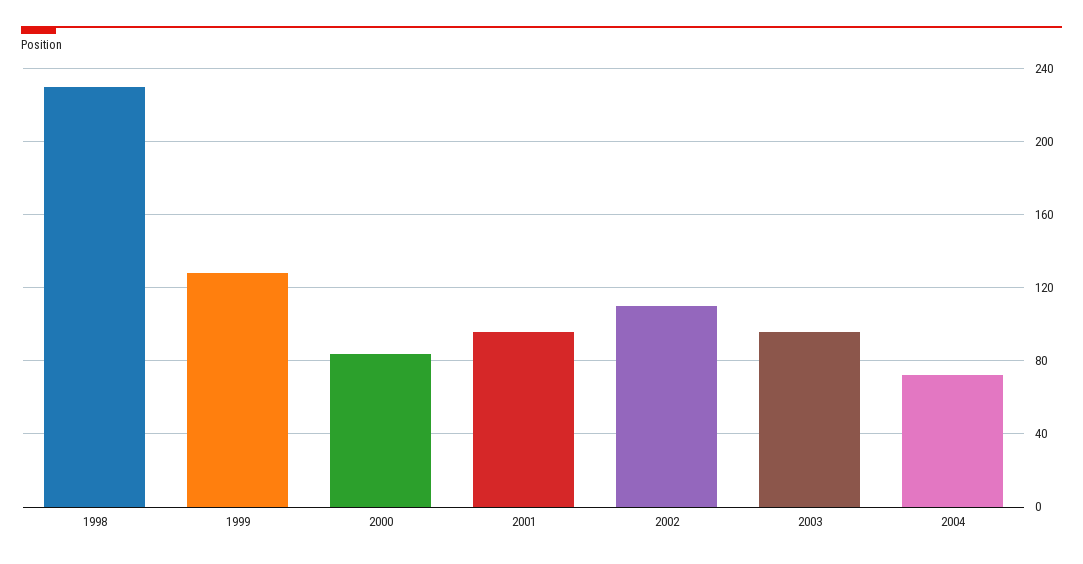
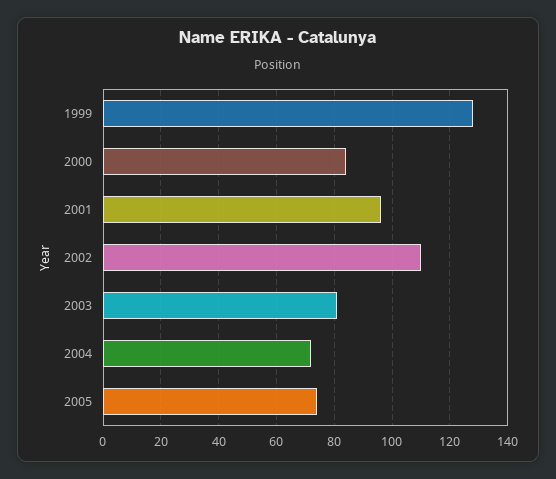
1998: 230 -> none
2003: 95 -> 80
2005: none -> 75

